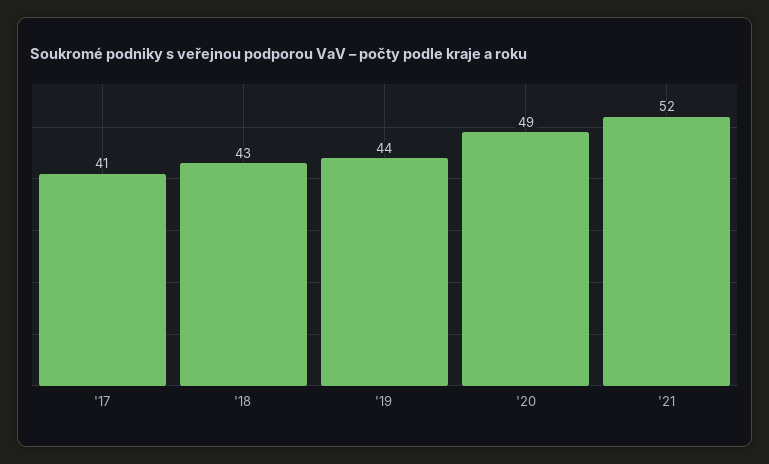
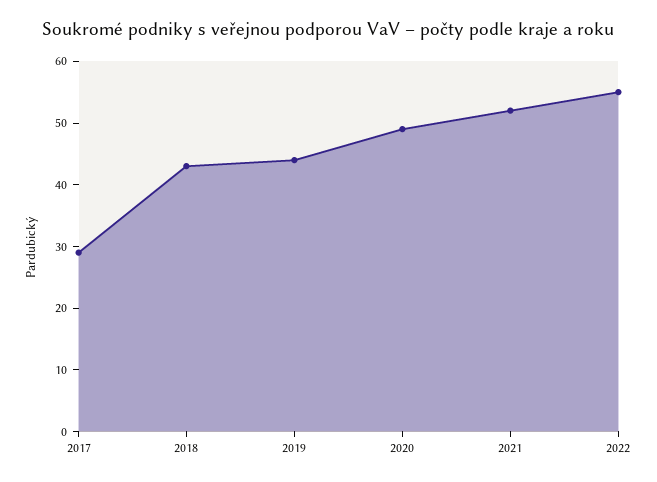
'17: 41 -> 30
2022: none -> 55

